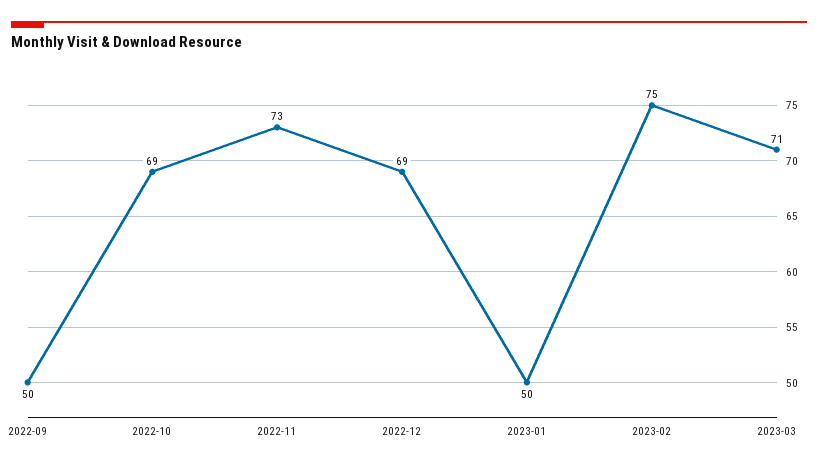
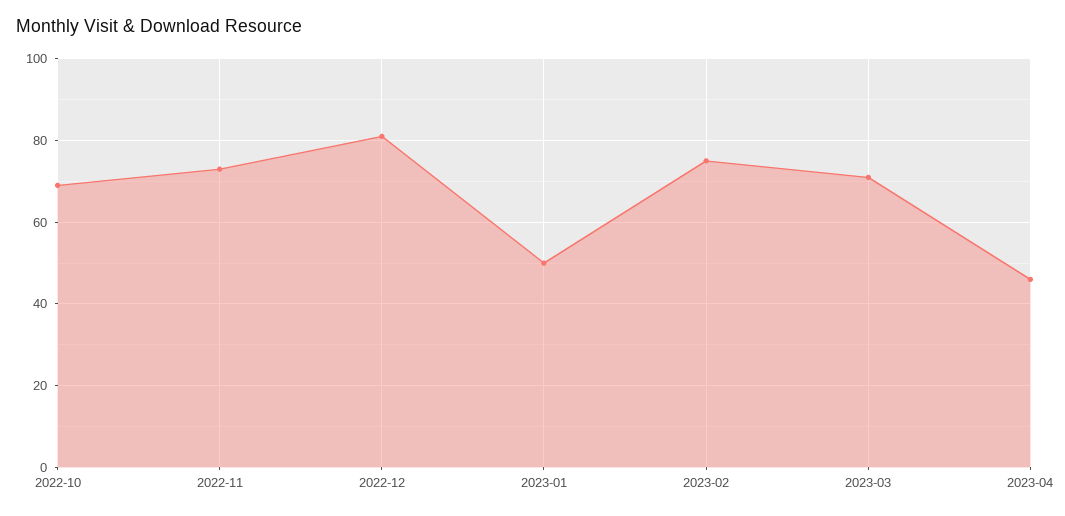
2022-09: 50 -> none
2022-12: 69 -> 80
2023-04: none -> 45

